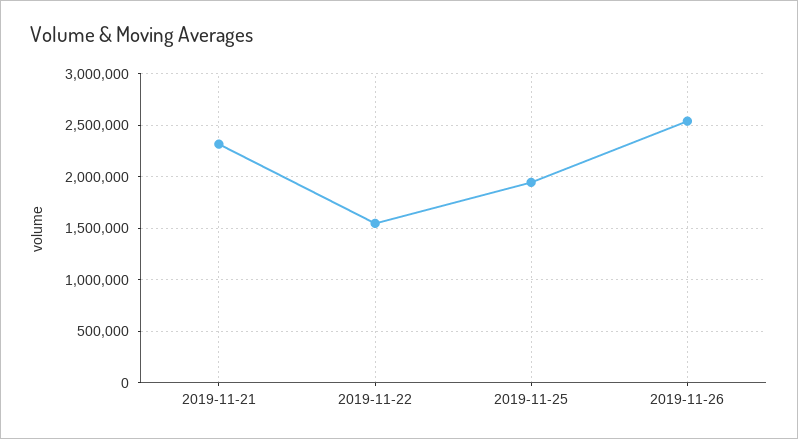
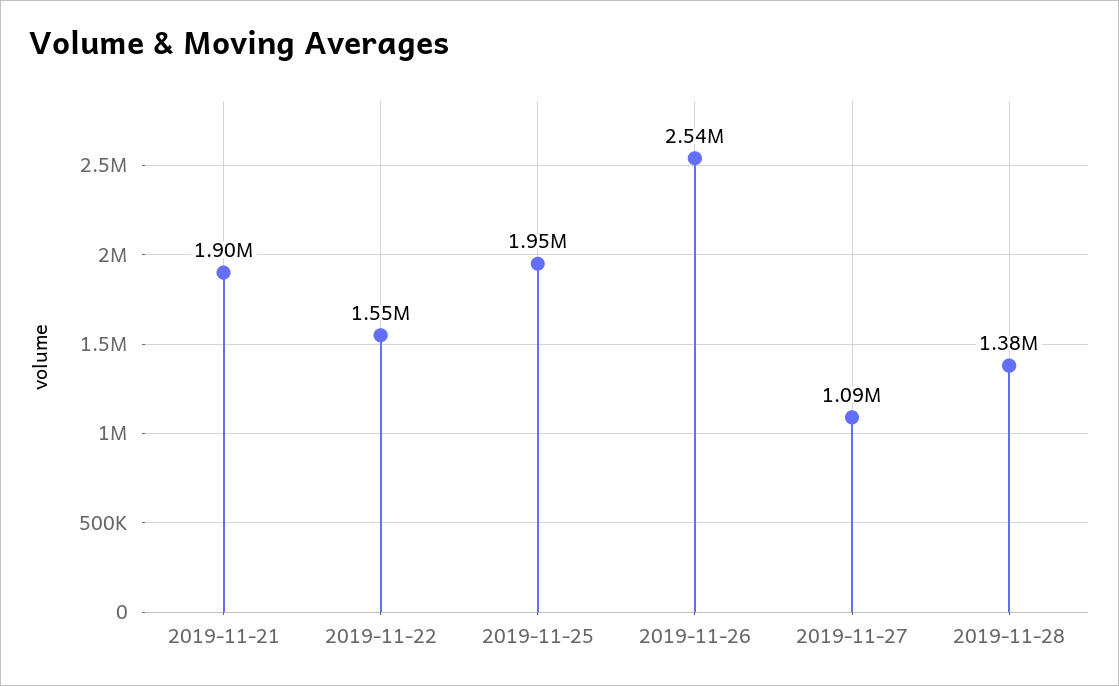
2019-11-21: 2300000 -> 1900000
2019-11-27: none -> 1090000
2019-11-28: none -> 1380000

